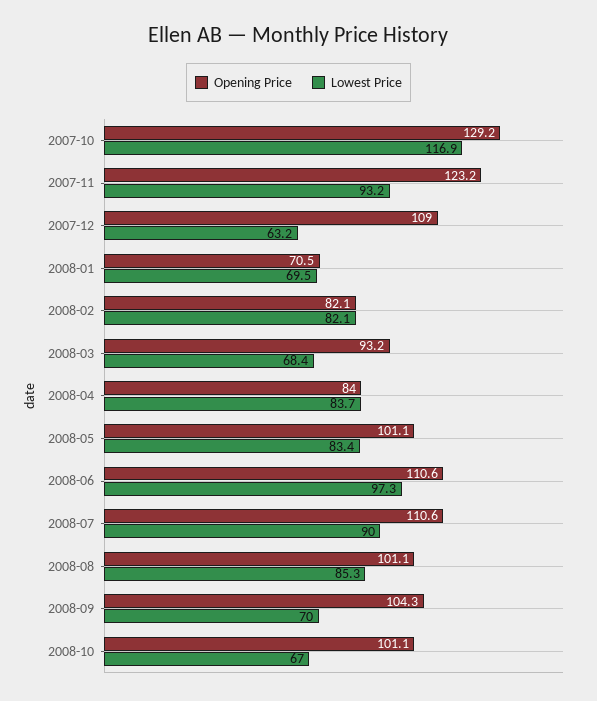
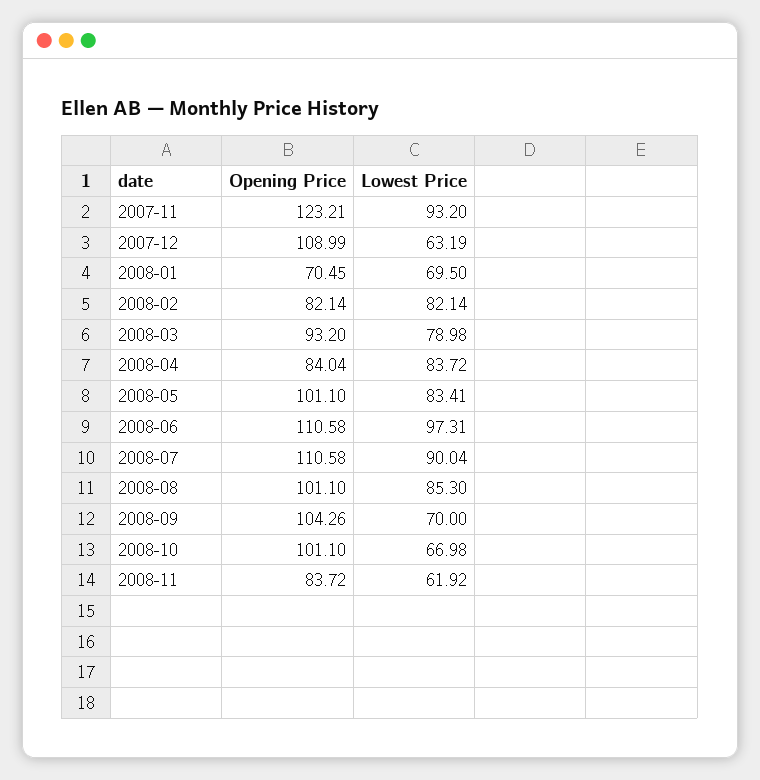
Opening Price, 2007-10: 129.2 -> none
Lowest Price, 2007-10: 116.9 -> none
Lowest Price, 2008-03: 68.4 -> 78.98
Opening Price, 2008-11: none -> 83.72
Lowest Price, 2008-11: none -> 61.92

